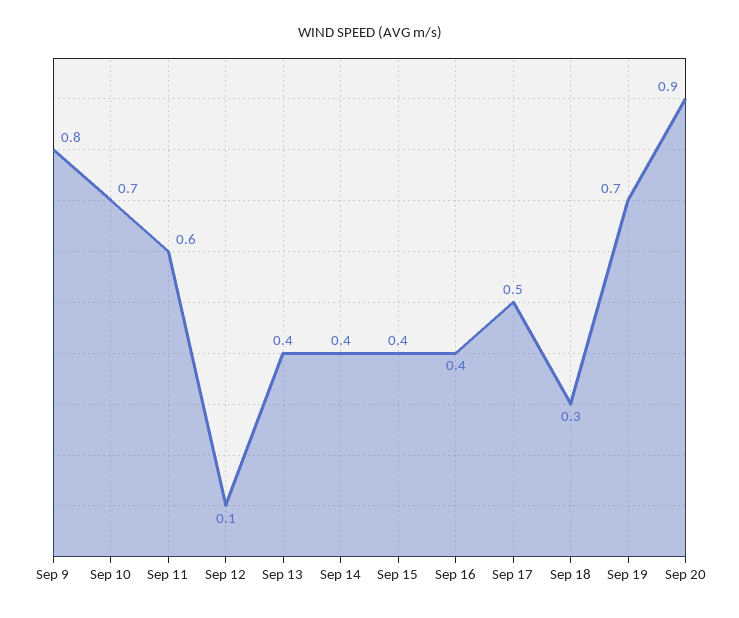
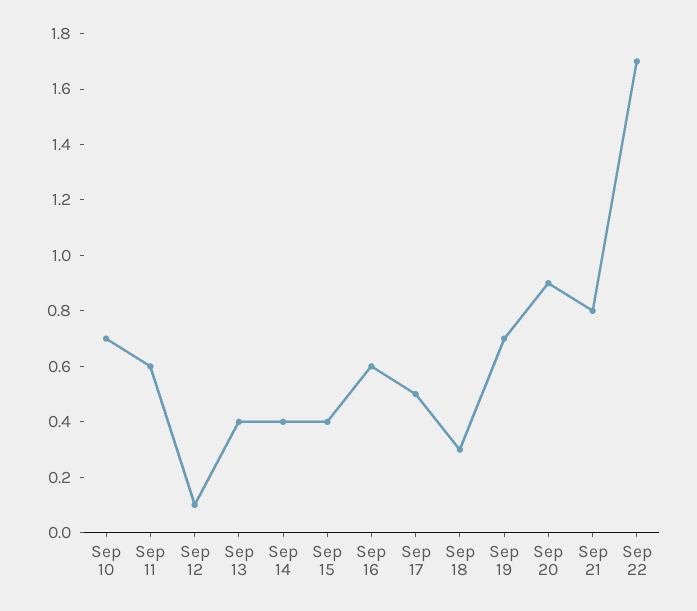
Sep 9: 0.8 -> none
Sep 16: 0.4 -> 0.6
Sep 21: none -> 0.8
Sep 22: none -> 1.7

